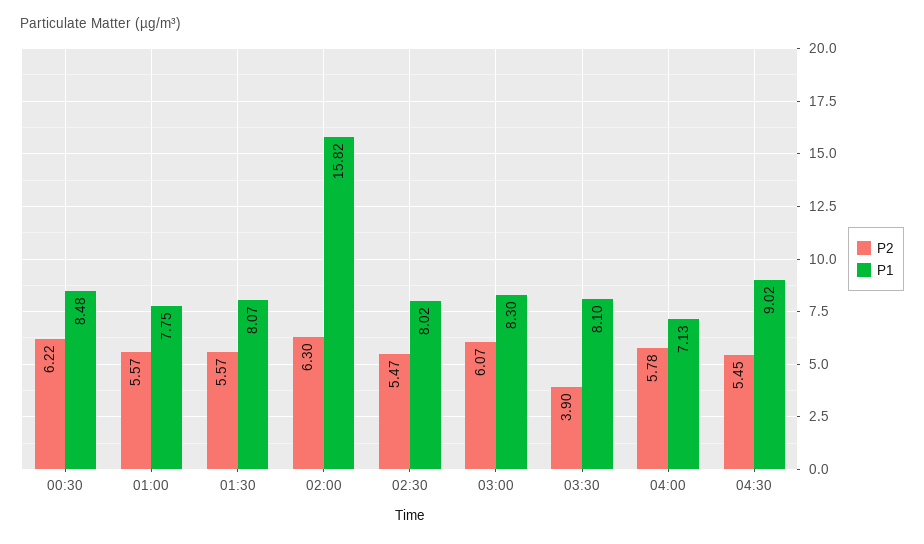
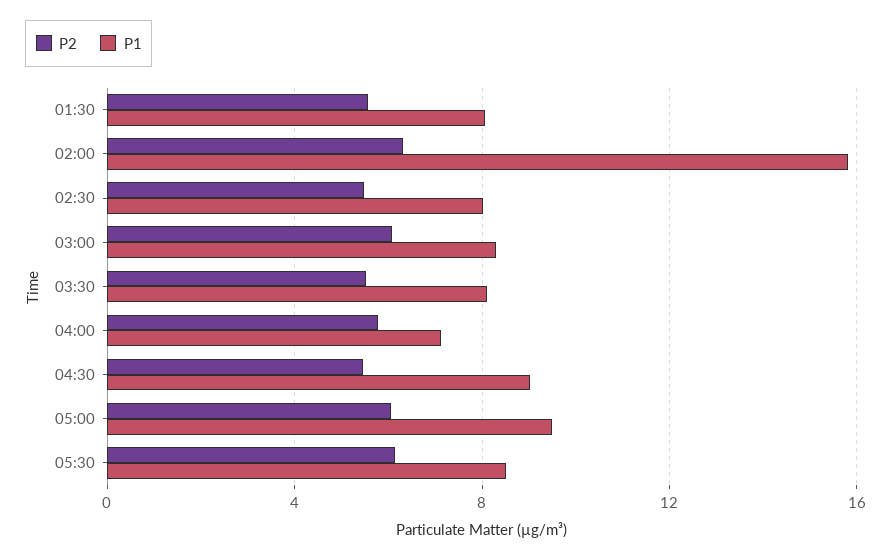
P2, 00:30: 6.22 -> none
P1, 00:30: 8.48 -> none
P2, 01:00: 5.57 -> none
P1, 01:00: 7.75 -> none
P2, 03:30: 3.9 -> 5.5
P2, 05:00: none -> 6
P1, 05:00: none -> 9.5
P2, 05:30: none -> 6
P1, 05:30: none -> 8.5

